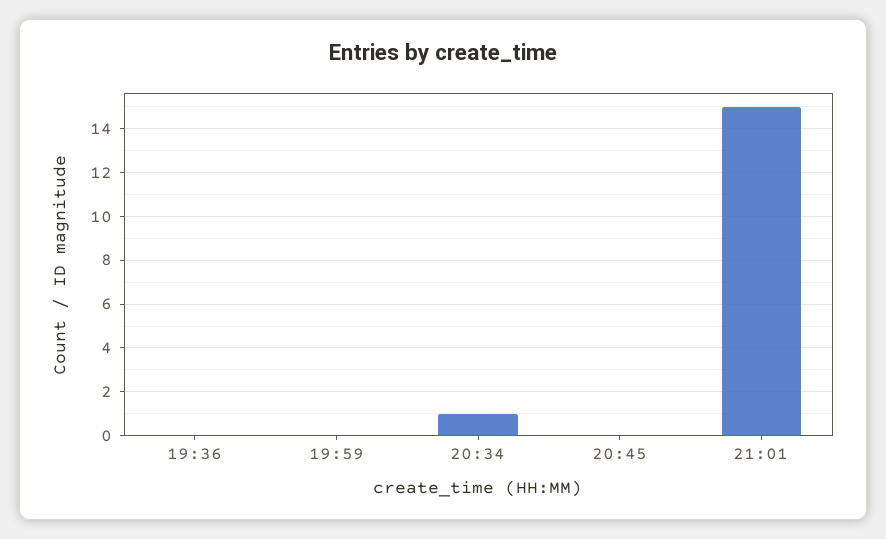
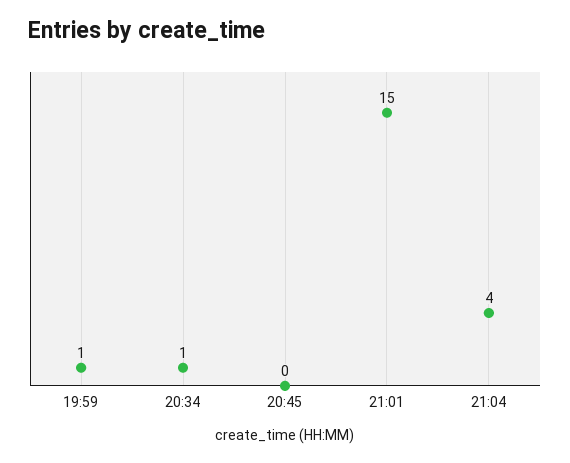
19:36: 0 -> none
19:59: 0 -> 1
21:04: none -> 4

